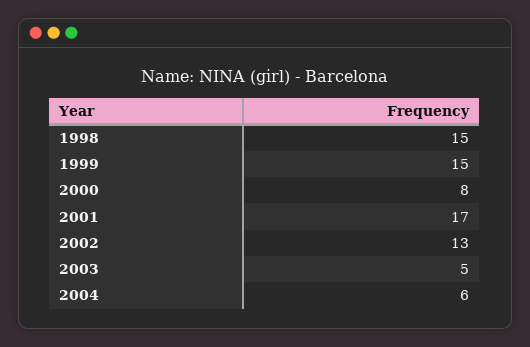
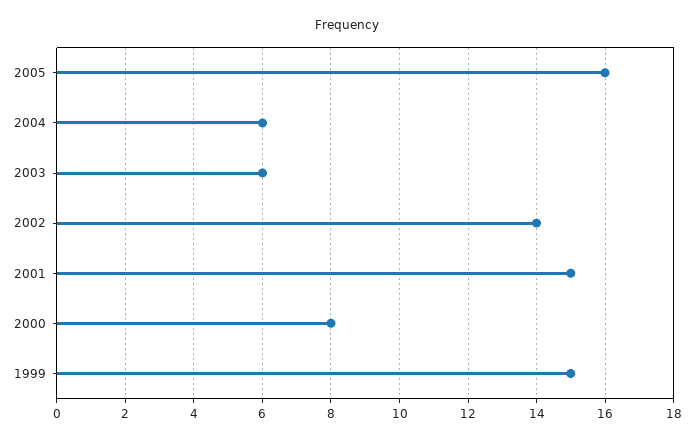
1998: 15 -> none
2001: 17 -> 15
2002: 13 -> 14
2003: 5 -> 6
2005: none -> 16

